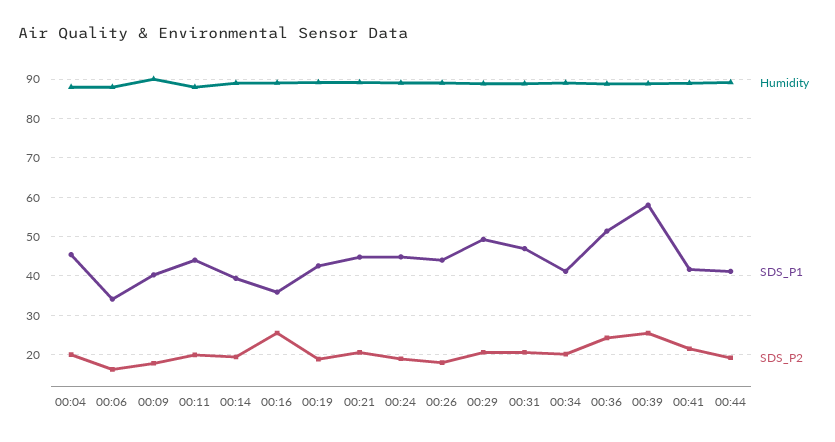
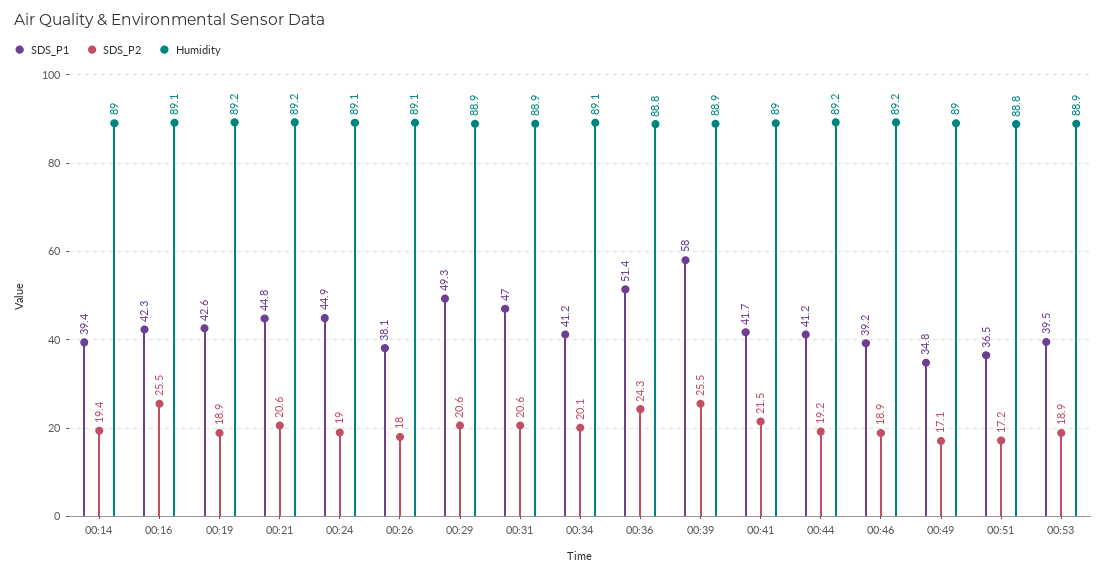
Humidity, 00:04: 88 -> none
SDS_P1, 00:04: 46 -> none
SDS_P2, 00:04: 20 -> none
Humidity, 00:06: 88 -> none
SDS_P1, 00:06: 34 -> none
SDS_P2, 00:06: 16 -> none
Humidity, 00:09: 90 -> none
SDS_P1, 00:09: 40 -> none
SDS_P2, 00:09: 18 -> none
Humidity, 00:11: 88 -> none
SDS_P1, 00:11: 44 -> none
SDS_P2, 00:11: 20 -> none
SDS_P1, 00:16: 36 -> 42.3
SDS_P1, 00:26: 44 -> 38.1
SDS_P1, 00:46: none -> 39.2
SDS_P2, 00:46: none -> 18.9
Humidity, 00:46: none -> 89.2
SDS_P1, 00:49: none -> 34.8
SDS_P2, 00:49: none -> 17.1
Humidity, 00:49: none -> 89
SDS_P1, 00:51: none -> 36.5
SDS_P2, 00:51: none -> 17.2
Humidity, 00:51: none -> 88.8
SDS_P1, 00:53: none -> 39.5
SDS_P2, 00:53: none -> 18.9
Humidity, 00:53: none -> 88.9

